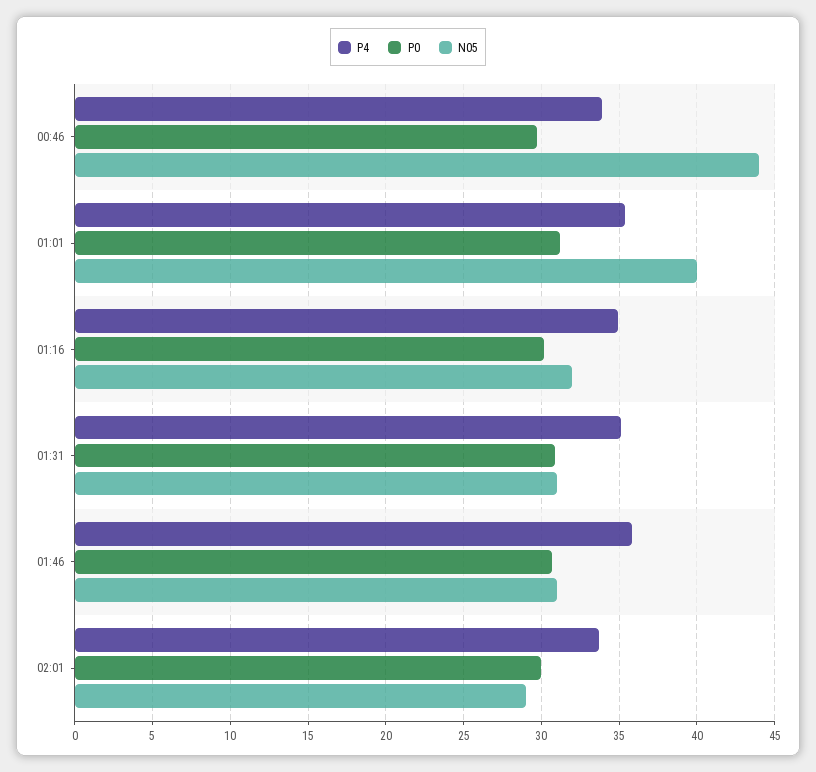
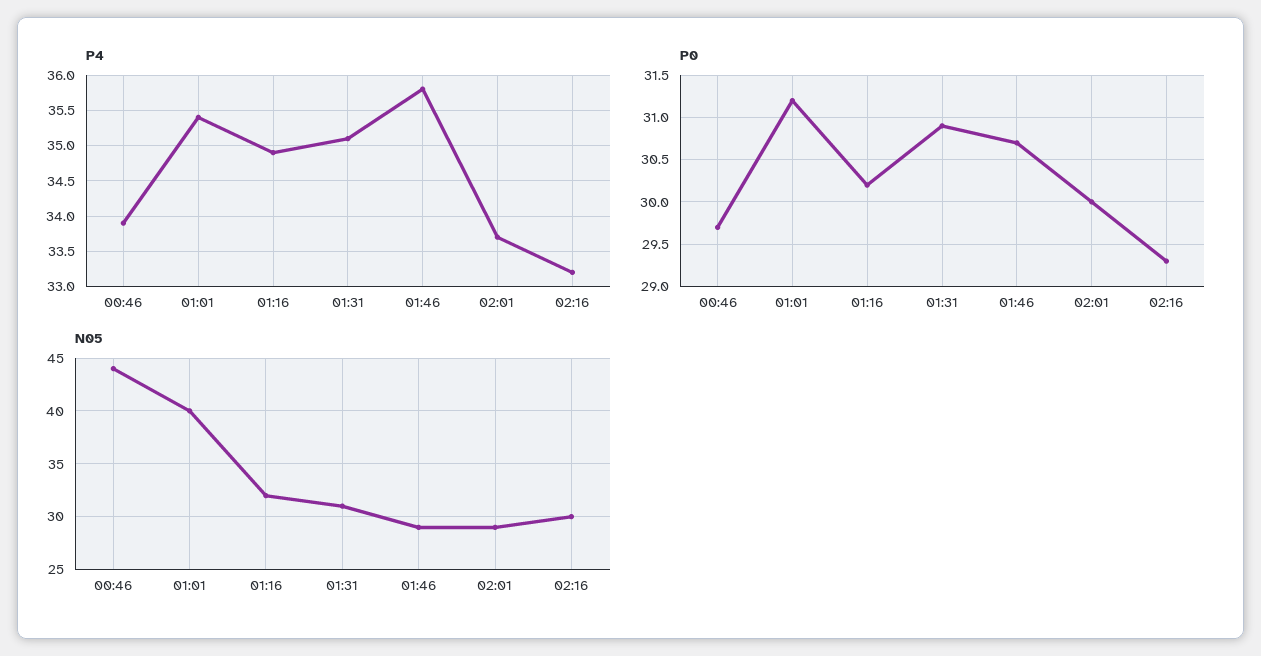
N05, 01:46: 31 -> 29
P4, 02:16: none -> 33.2
P0, 02:16: none -> 29.3
N05, 02:16: none -> 30

